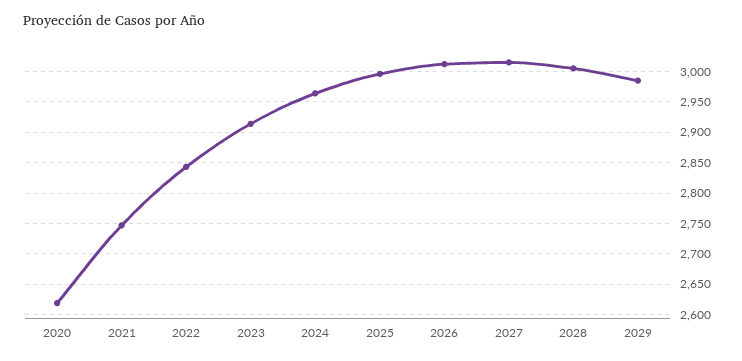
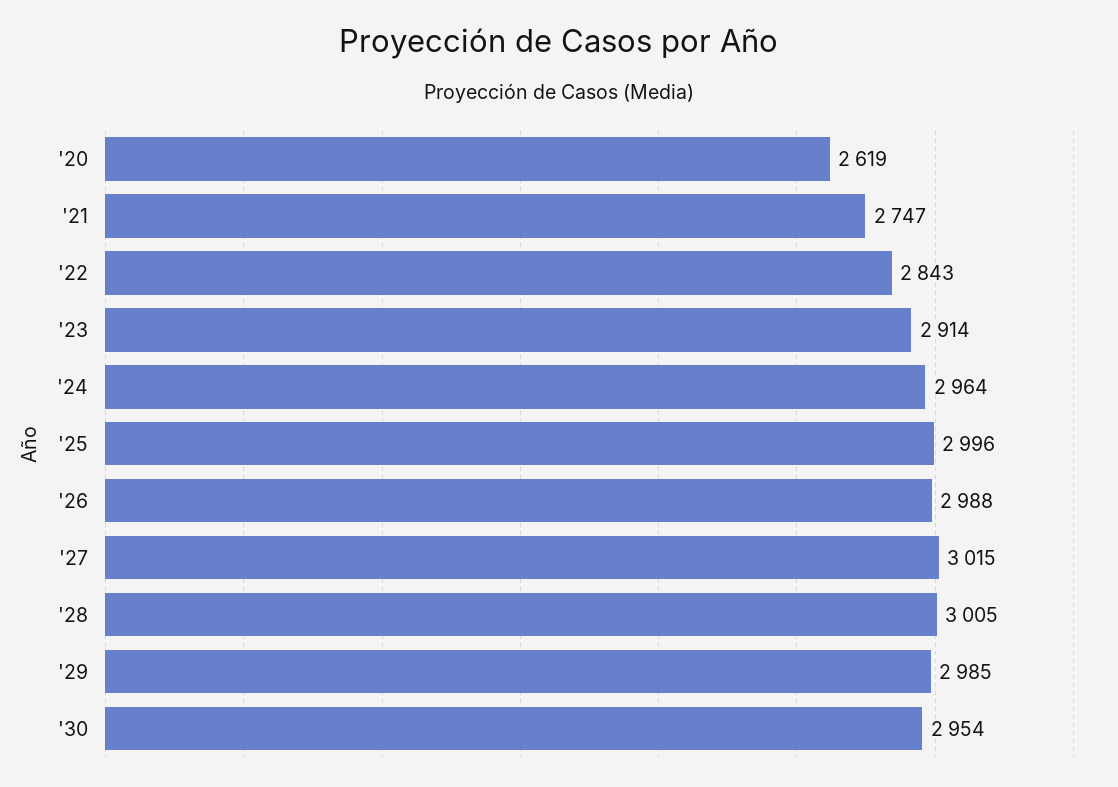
2026: 3010 -> 2988
'30: none -> 2954

